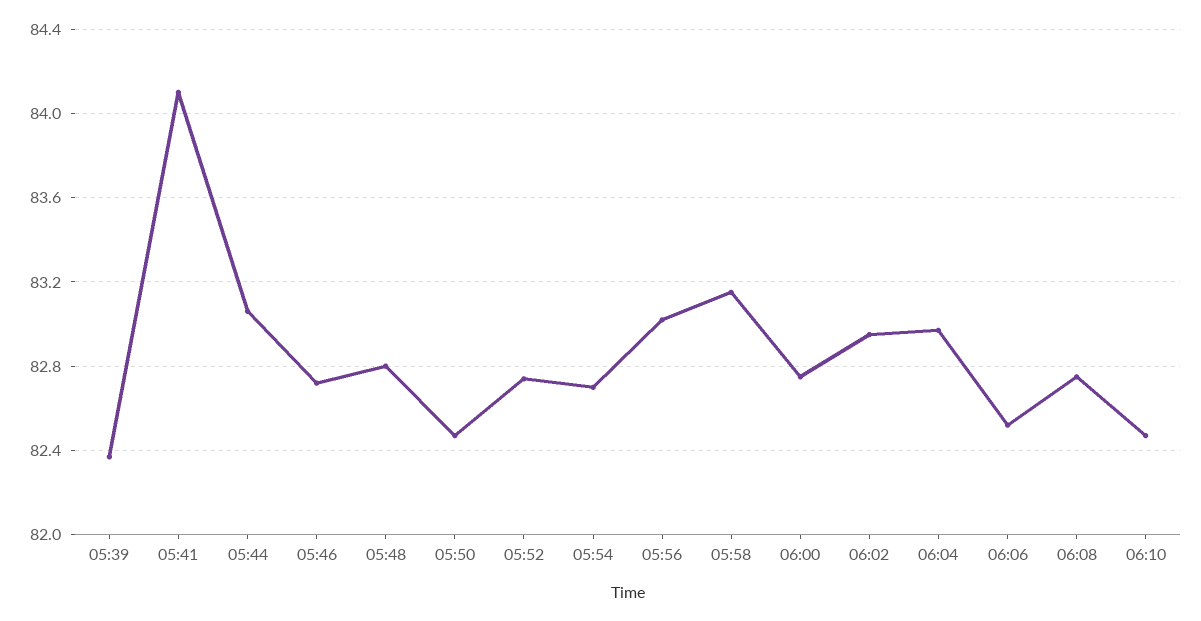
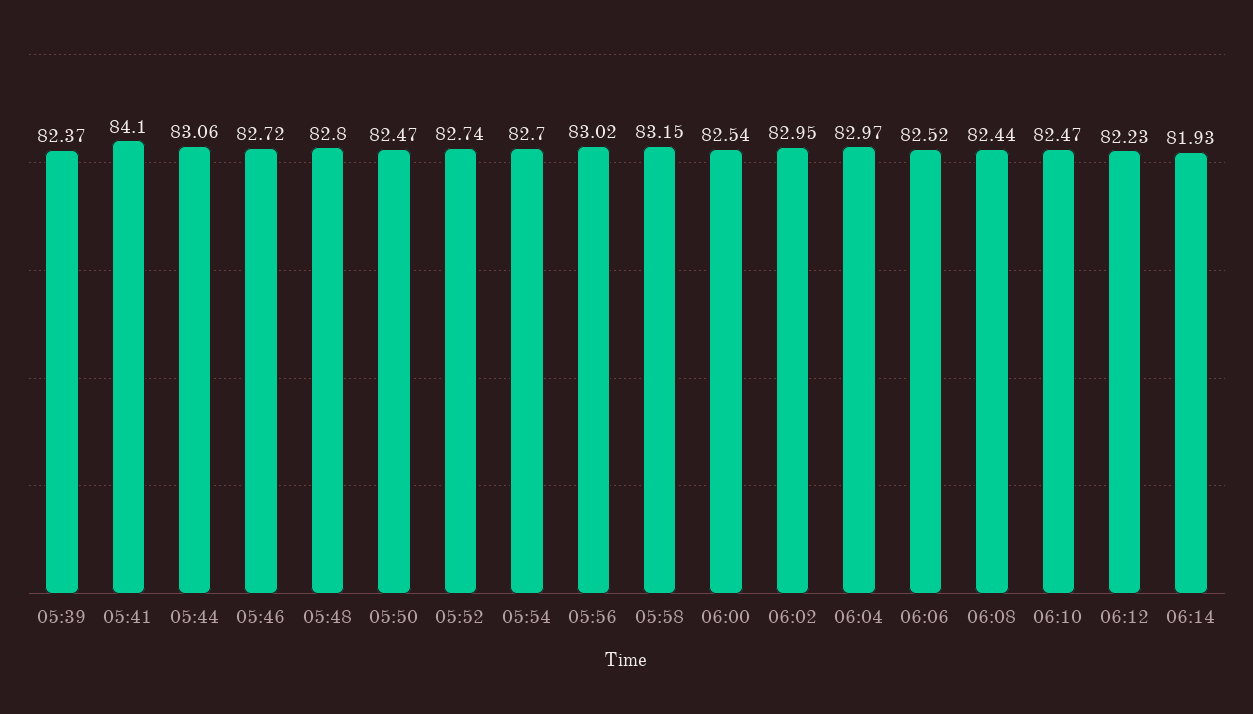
06:00: 82.75 -> 82.54
06:08: 82.75 -> 82.44
06:12: none -> 82.23
06:14: none -> 81.93

